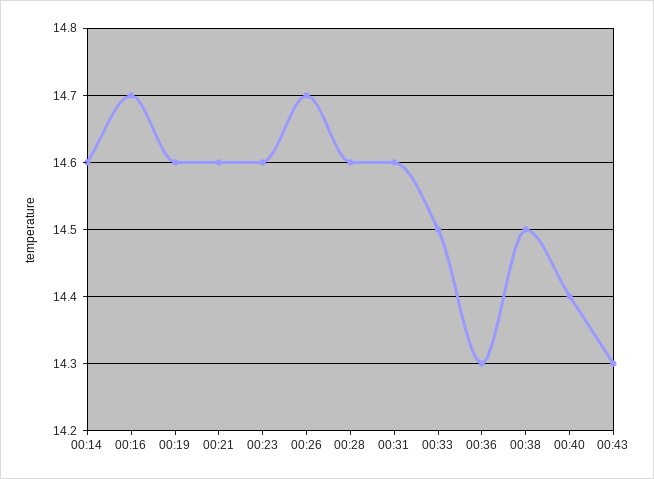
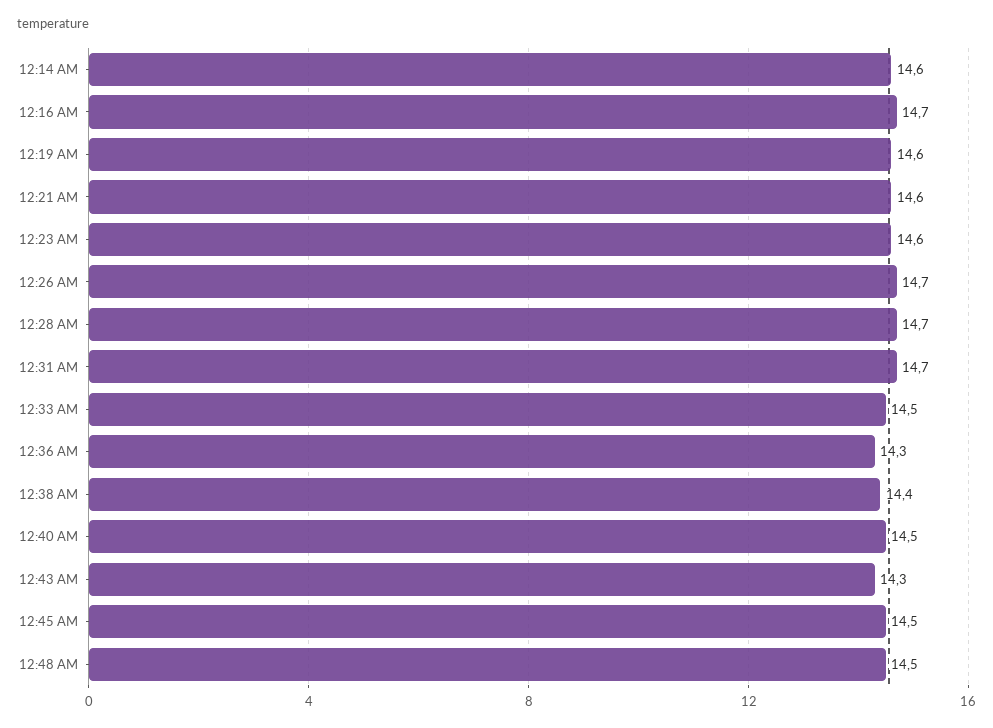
00:28: 14.6 -> 14.7
00:31: 14.6 -> 14.7
00:38: 14.5 -> 14.4
00:40: 14.4 -> 14.5
12:45 AM: none -> 14.5
12:48 AM: none -> 14.5

